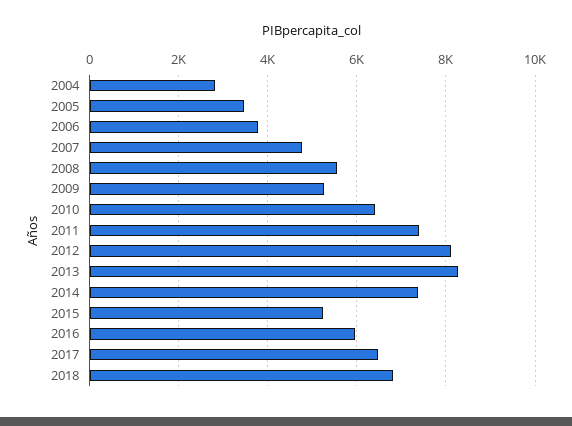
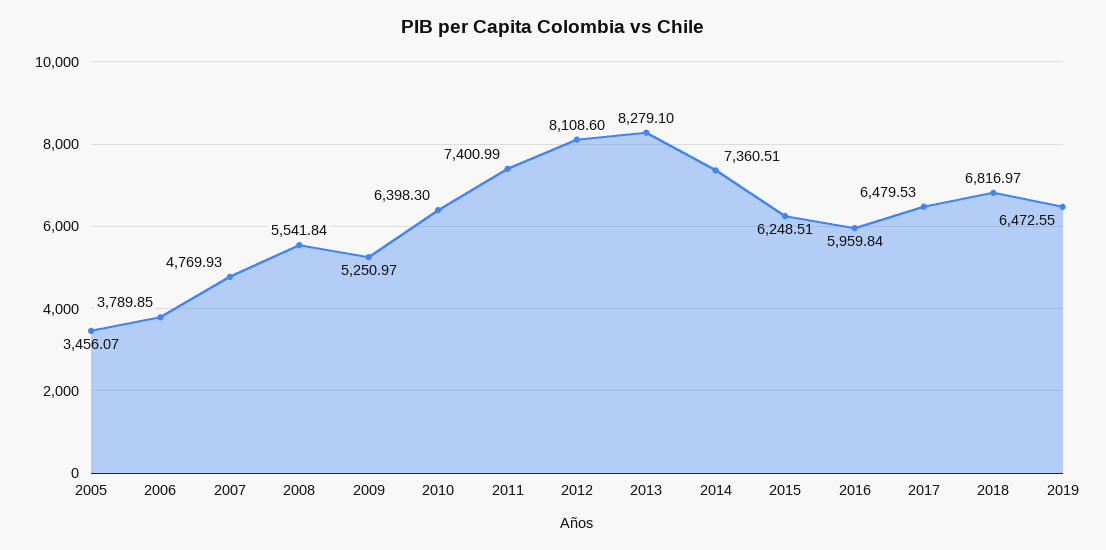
2004: 2800 -> none
2015: 5200 -> 6248.51
2019: none -> 6472.55

